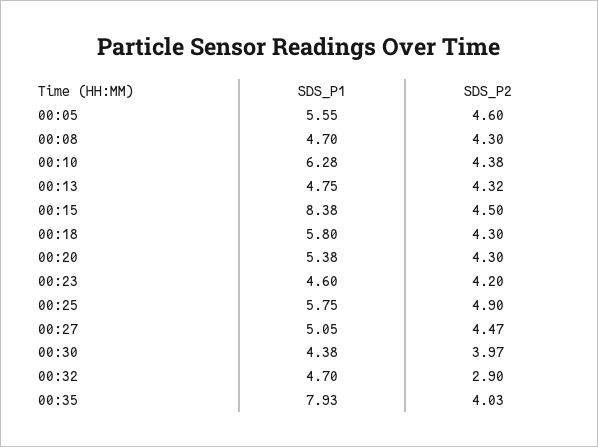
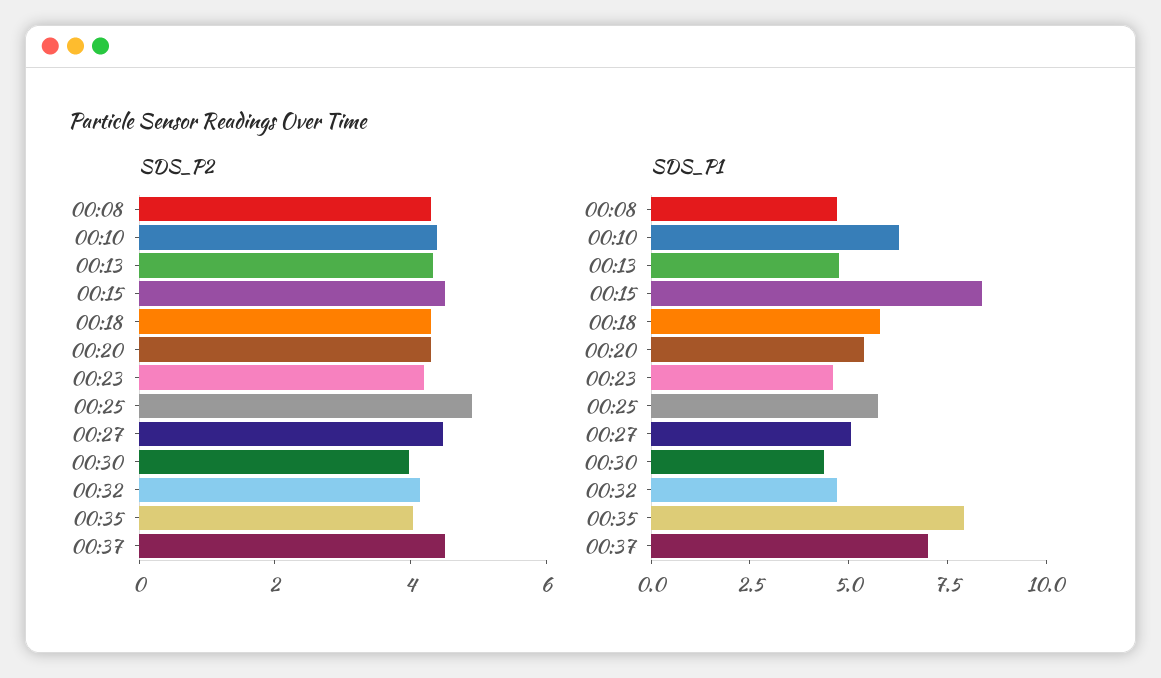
SDS_P1, 00:05: 5.55 -> none
SDS_P2, 00:05: 4.6 -> none
SDS_P2, 00:32: 2.9 -> 4
SDS_P2, 00:37: none -> 4.5
SDS_P1, 00:37: none -> 7

